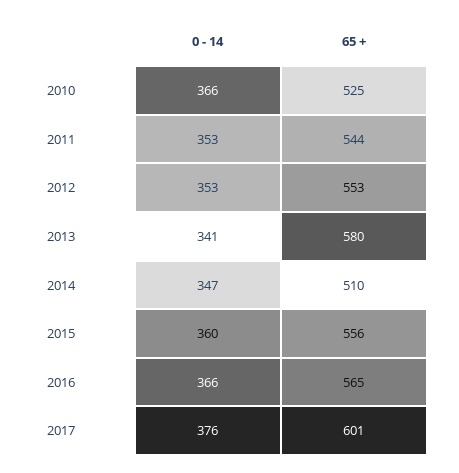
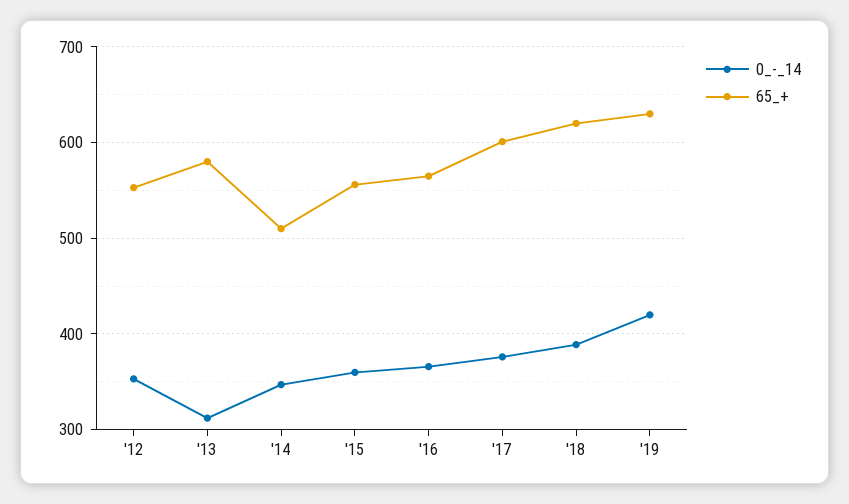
0 - 14, 2010: 366 -> none
65 +, 2010: 525 -> none
0 - 14, 2011: 353 -> none
65 +, 2011: 544 -> none
0 - 14, 2013: 341 -> 310
0 - 14, '18: none -> 390
65 +, '18: none -> 620
0 - 14, '19: none -> 420
65 +, '19: none -> 630

